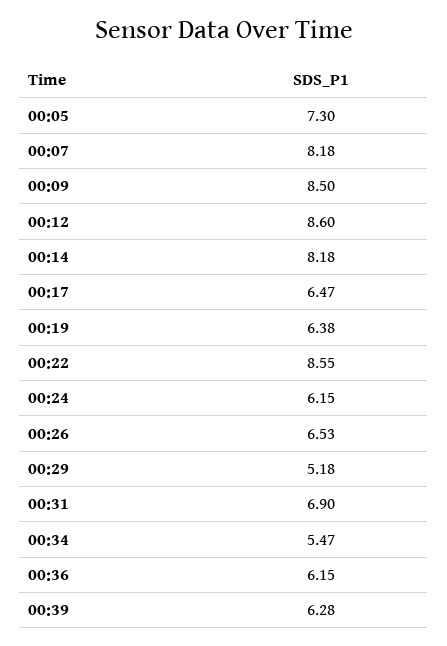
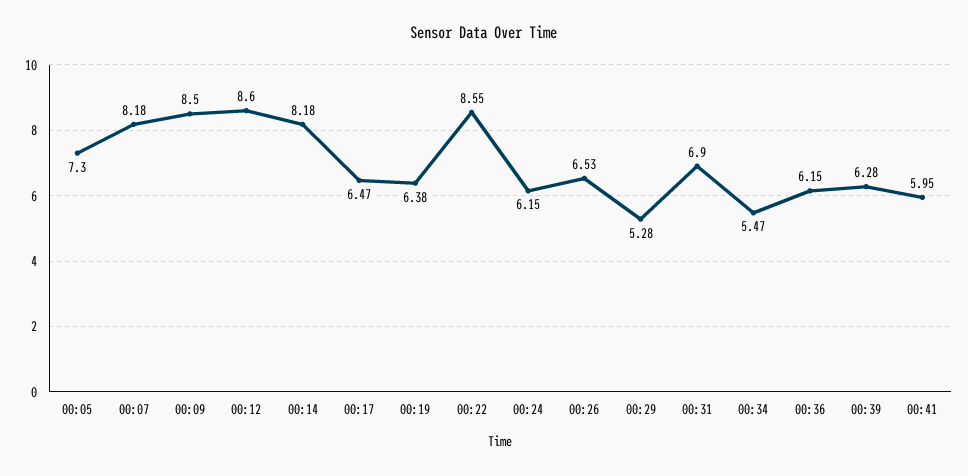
00:29: 5.18 -> 5.28
00:41: none -> 5.95

